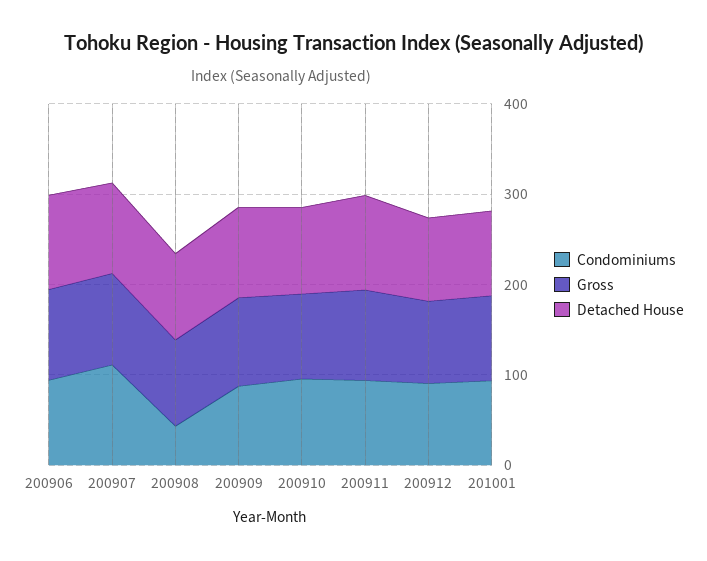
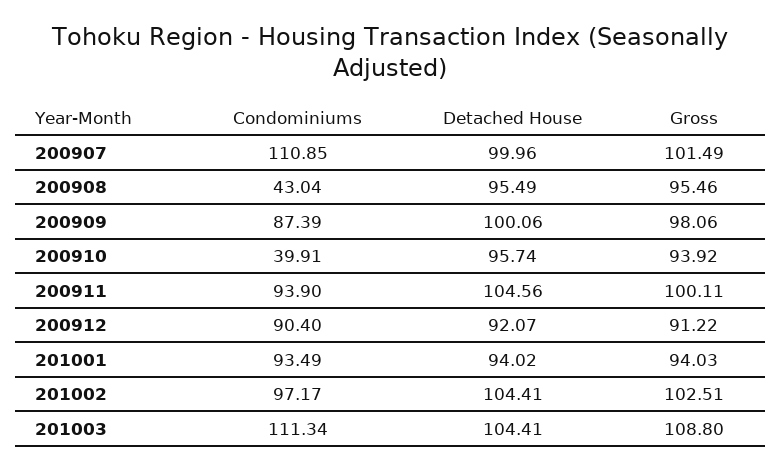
Condominiums, 200906: 100 -> none
Gross, 200906: 100 -> none
Detached House, 200906: 100 -> none
Condominiums, 200910: 100 -> 39.91
Condominiums, 201002: none -> 97.17
Detached House, 201002: none -> 104.41
Gross, 201002: none -> 102.51
Condominiums, 201003: none -> 111.34
Detached House, 201003: none -> 104.41
Gross, 201003: none -> 108.8

